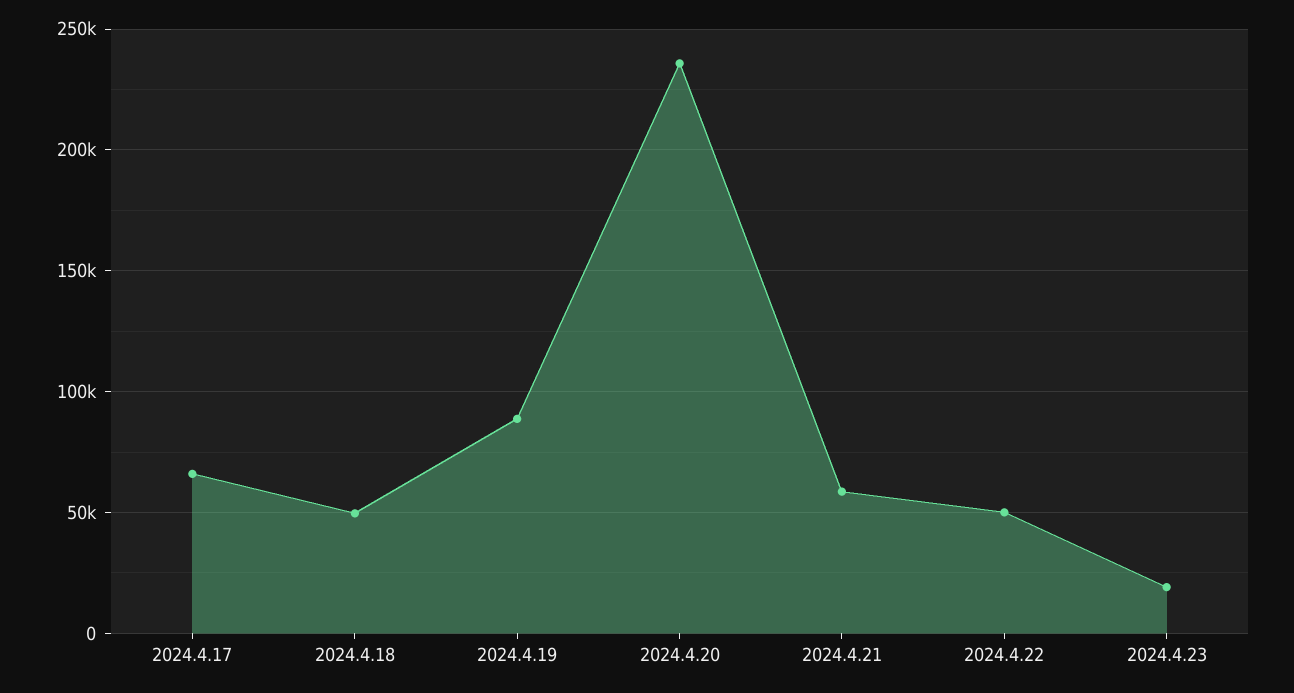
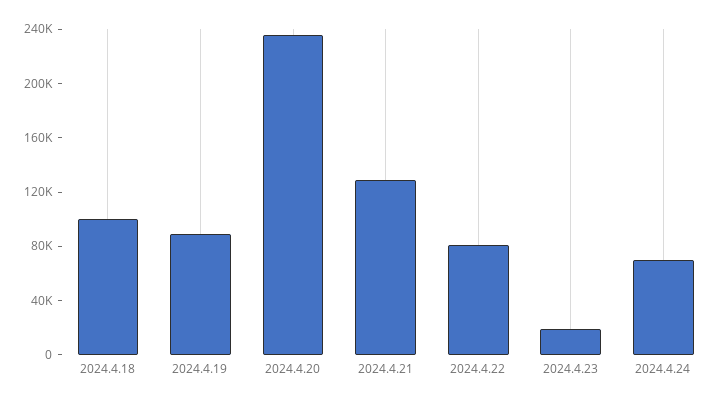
2024.4.17: 65000 -> none
2024.4.18: 50000 -> 100000
2024.4.21: 60000 -> 130000
2024.4.22: 50000 -> 80000
2024.4.24: none -> 70000

